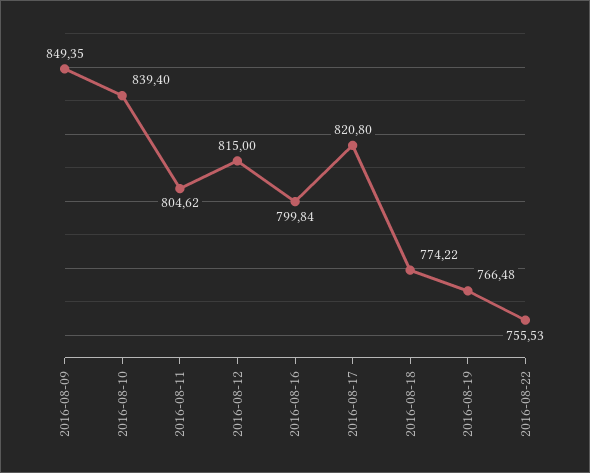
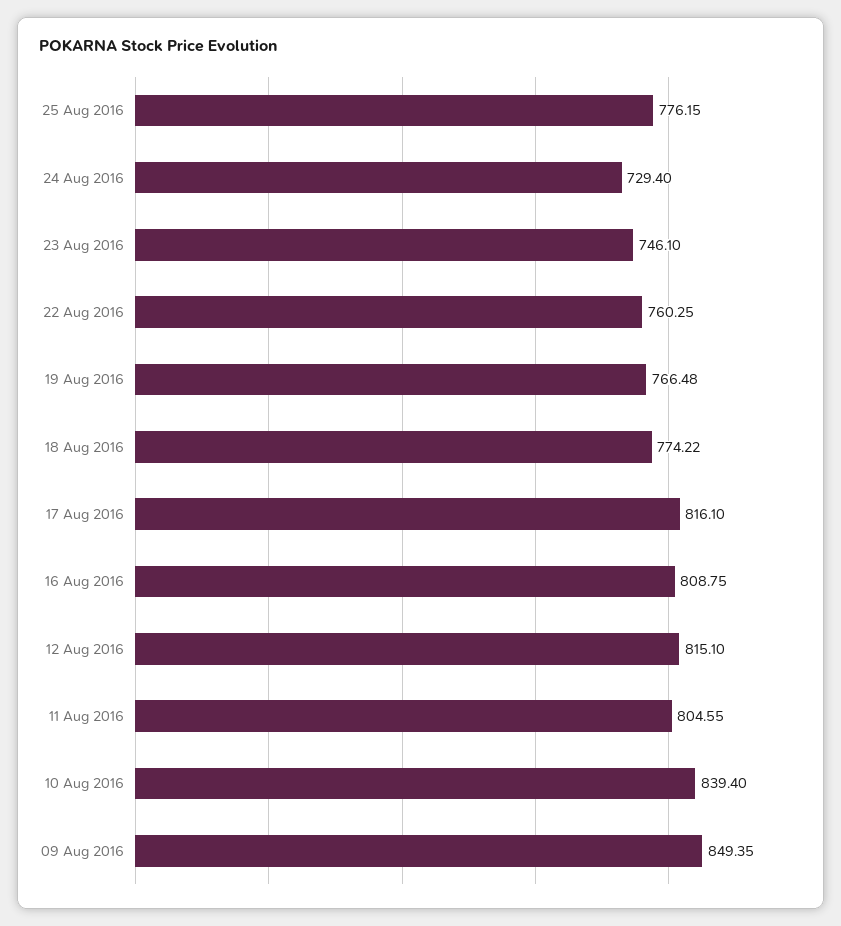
2016-08-11: 804.62 -> 804.55
2016-08-12: 815 -> 815.1
2016-08-16: 799.84 -> 808.75
2016-08-17: 820.8 -> 816.1
2016-08-22: 755.53 -> 760.25
25 Aug 2016: none -> 776.15
24 Aug 2016: none -> 729.4
23 Aug 2016: none -> 746.1

